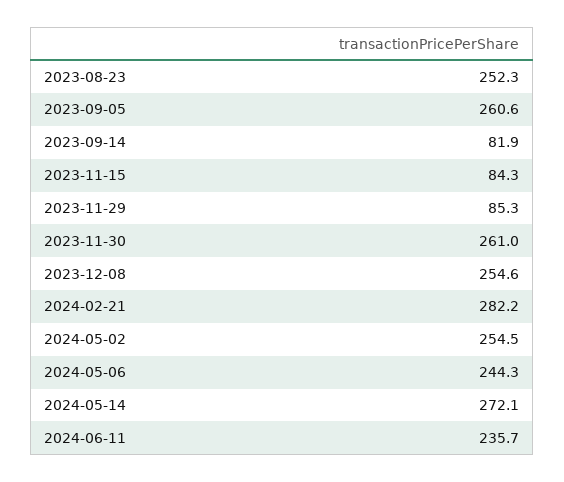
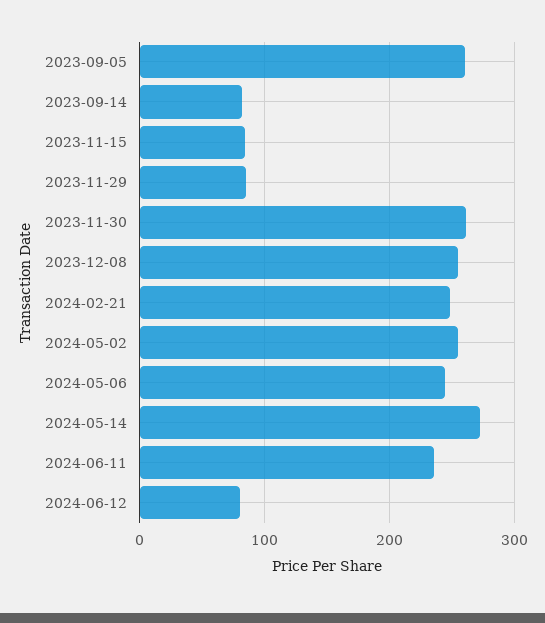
2023-08-23: 252.3 -> none
2024-02-21: 282.2 -> 250
2024-06-12: none -> 80

